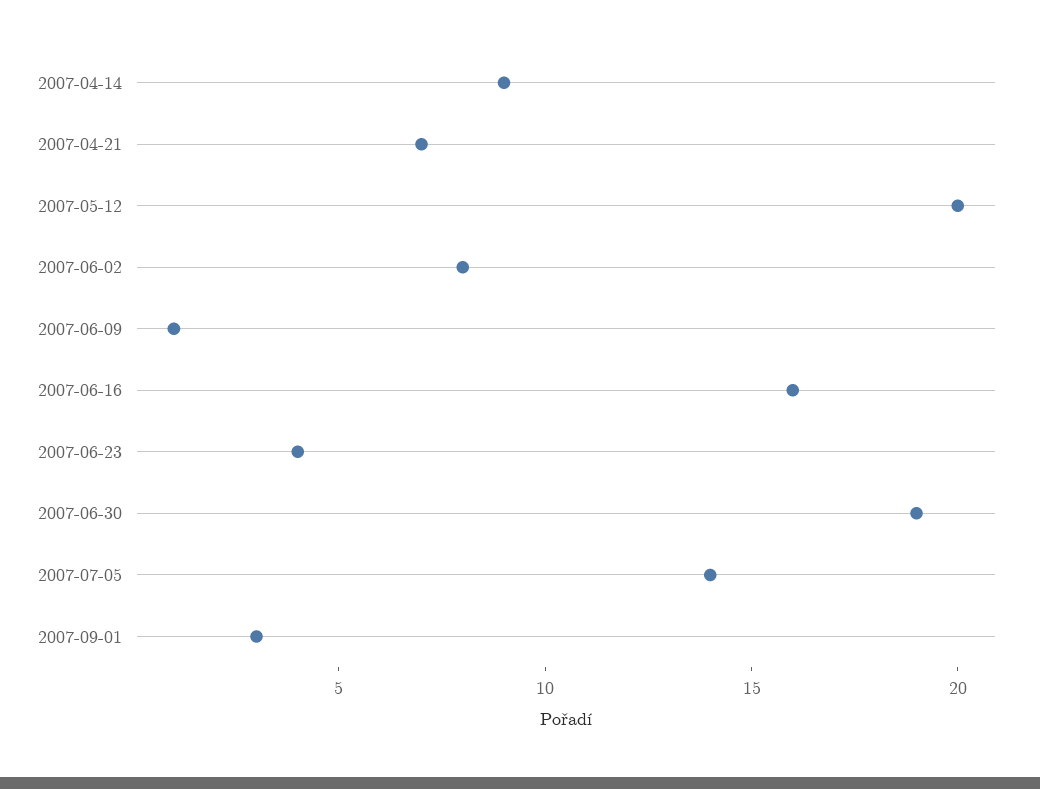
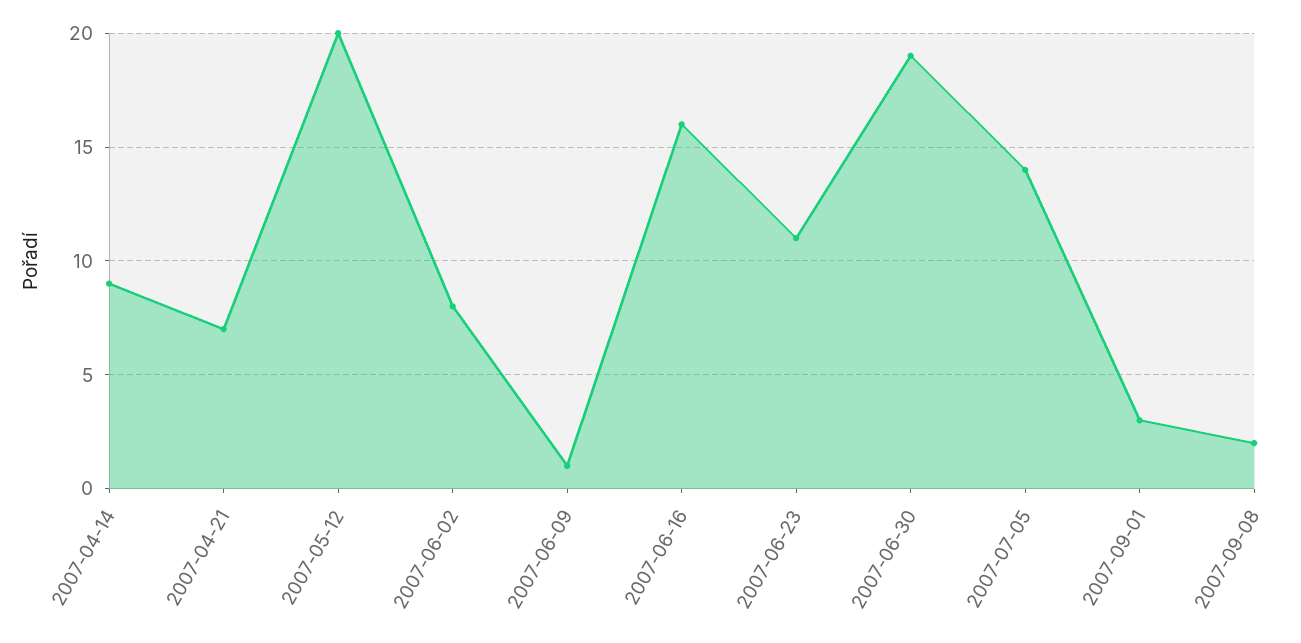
2007-06-23: 4 -> 11
2007-09-08: none -> 2

